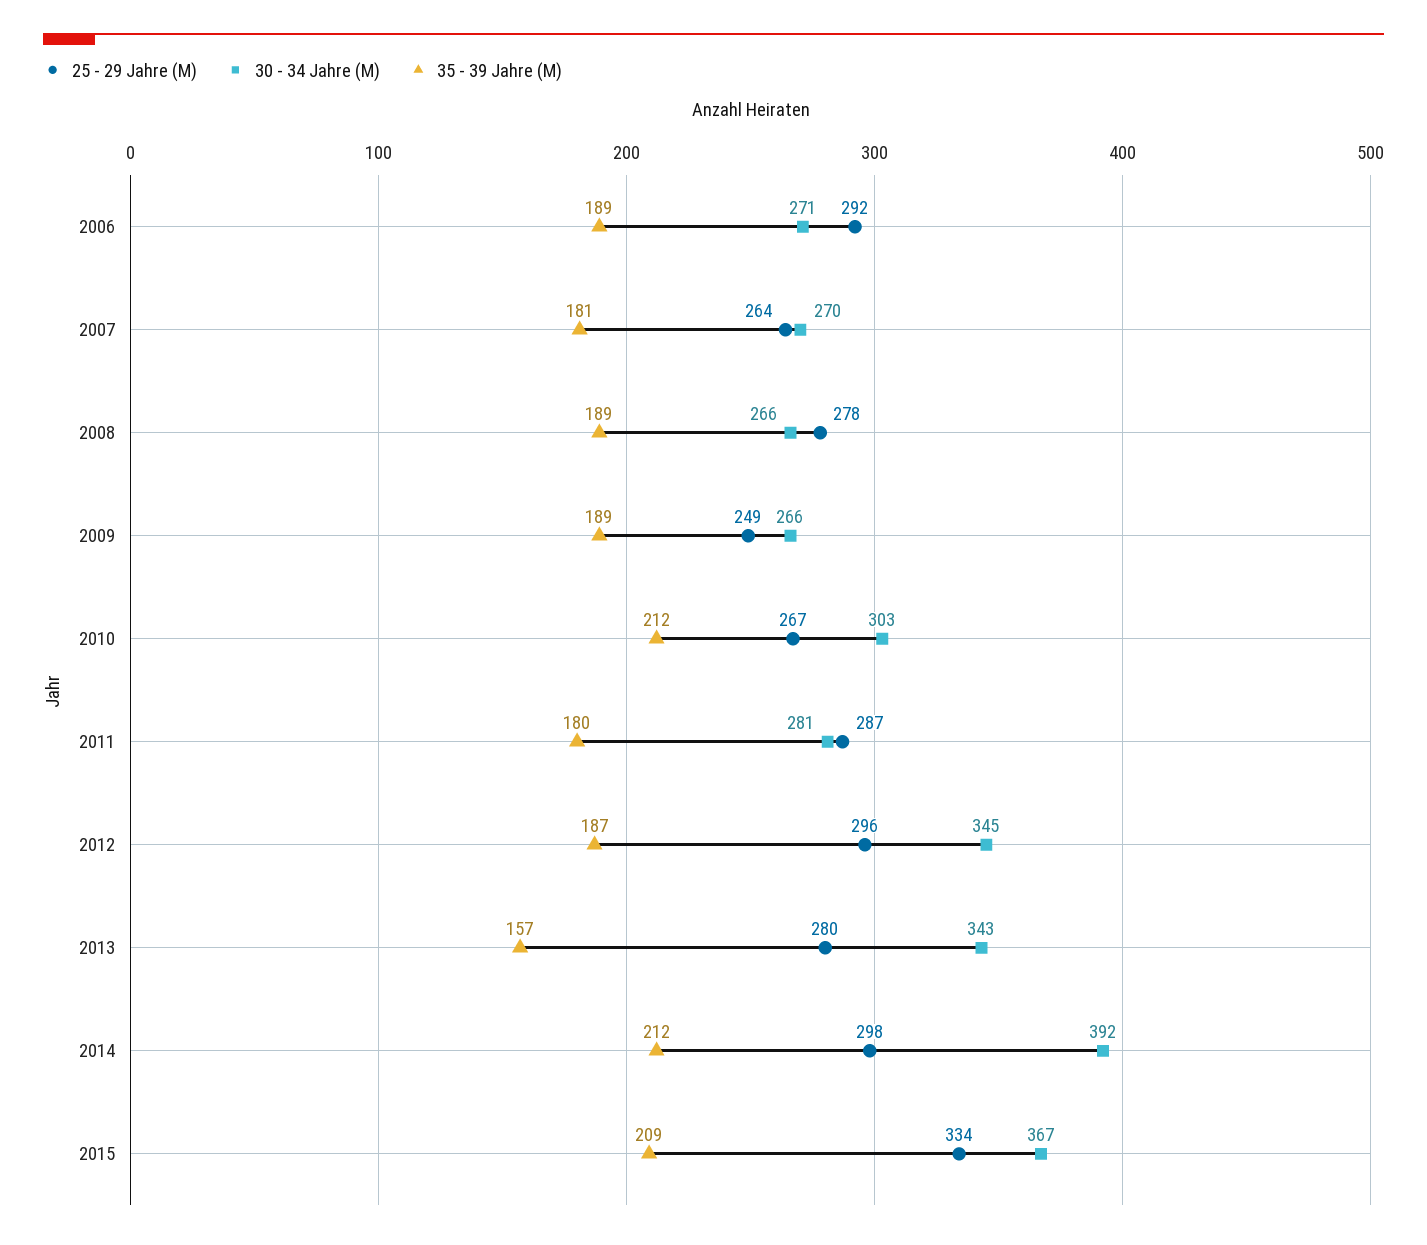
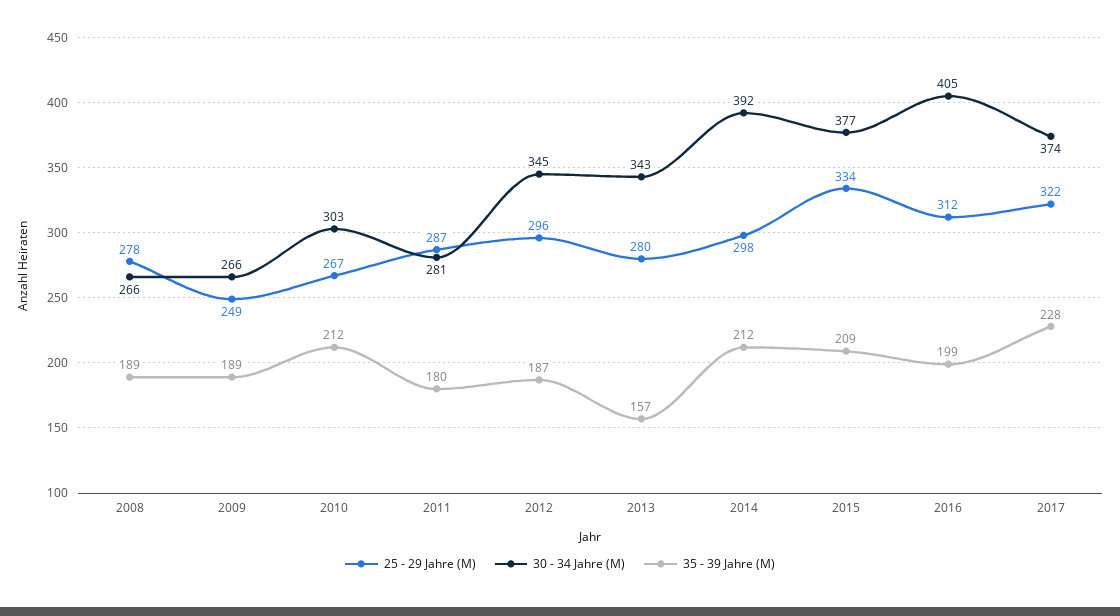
25 - 29 Jahre (M), 2006: 292 -> none
30 - 34 Jahre (M), 2006: 271 -> none
35 - 39 Jahre (M), 2006: 189 -> none
25 - 29 Jahre (M), 2007: 264 -> none
30 - 34 Jahre (M), 2007: 270 -> none
35 - 39 Jahre (M), 2007: 181 -> none
30 - 34 Jahre (M), 2015: 367 -> 377
25 - 29 Jahre (M), 2016: none -> 312
30 - 34 Jahre (M), 2016: none -> 405
35 - 39 Jahre (M), 2016: none -> 199
25 - 29 Jahre (M), 2017: none -> 322
30 - 34 Jahre (M), 2017: none -> 374
35 - 39 Jahre (M), 2017: none -> 228

